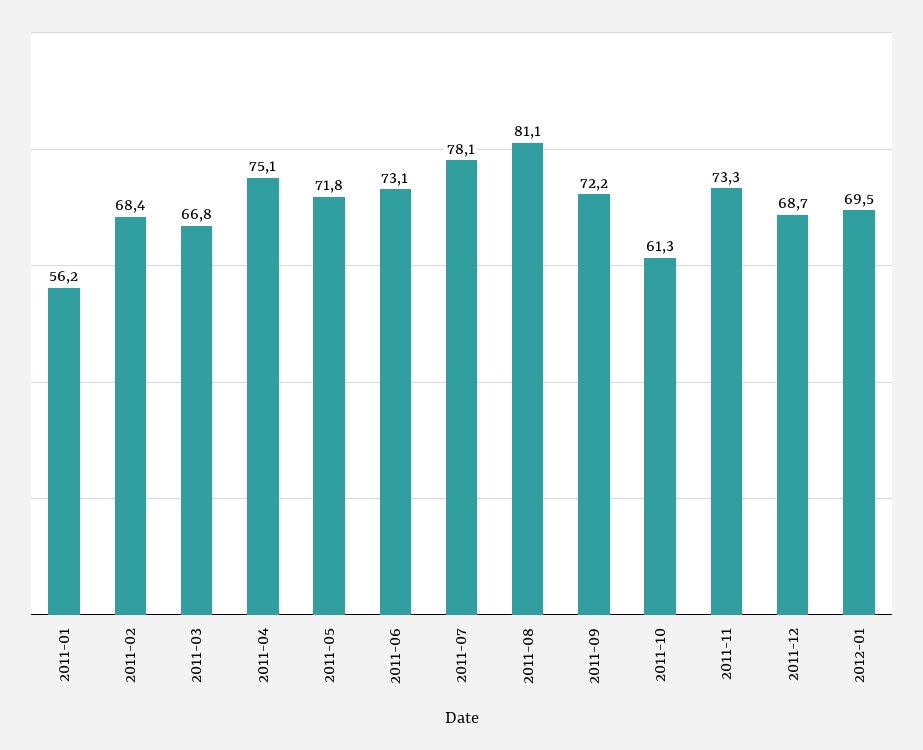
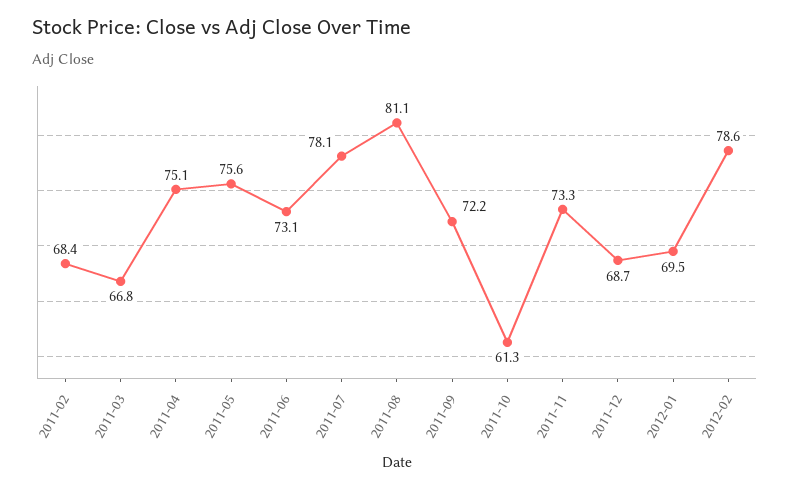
2011-01: 56.2 -> none
2011-05: 71.8 -> 75.6
2012-02: none -> 78.6

